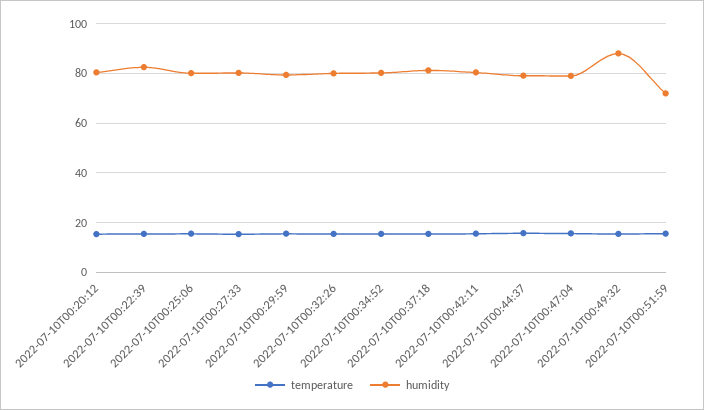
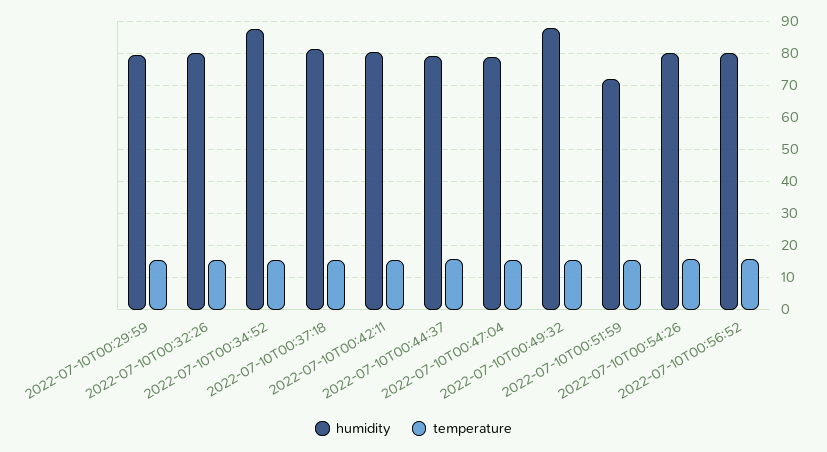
temperature, 2022-07-10T00:20:12: 15 -> none
humidity, 2022-07-10T00:20:12: 80 -> none
temperature, 2022-07-10T00:22:39: 15 -> none
humidity, 2022-07-10T00:22:39: 82.5 -> none
temperature, 2022-07-10T00:25:06: 15 -> none
humidity, 2022-07-10T00:25:06: 80 -> none
temperature, 2022-07-10T00:27:33: 15 -> none
humidity, 2022-07-10T00:27:33: 80 -> none
humidity, 2022-07-10T00:34:52: 80 -> 88
humidity, 2022-07-10T00:54:26: none -> 80
temperature, 2022-07-10T00:54:26: none -> 16
humidity, 2022-07-10T00:56:52: none -> 80
temperature, 2022-07-10T00:56:52: none -> 16

